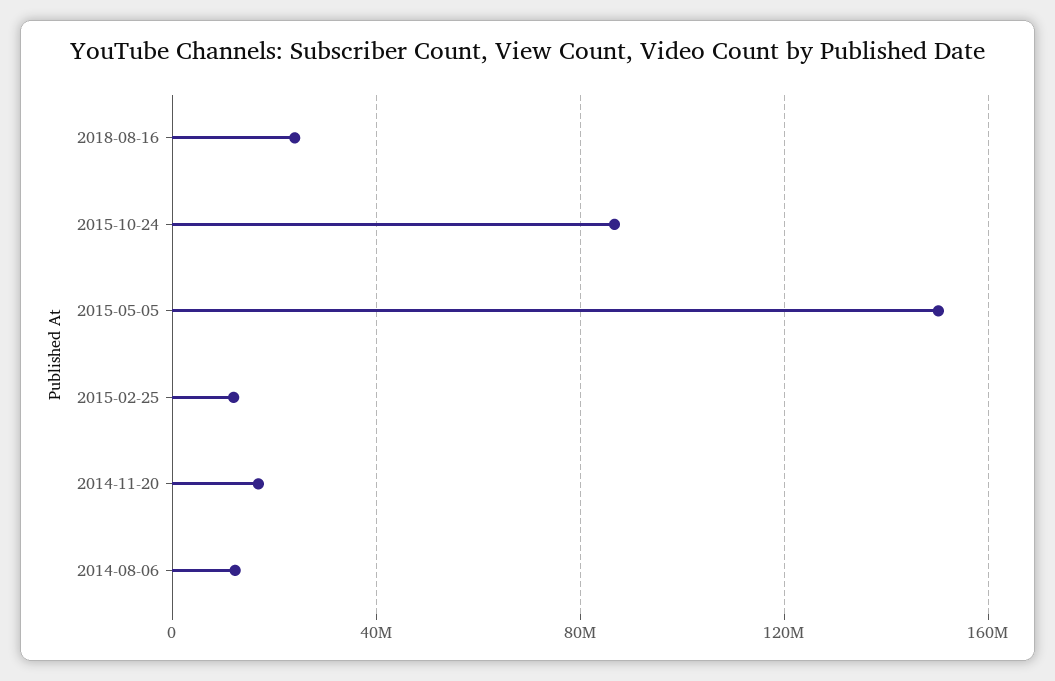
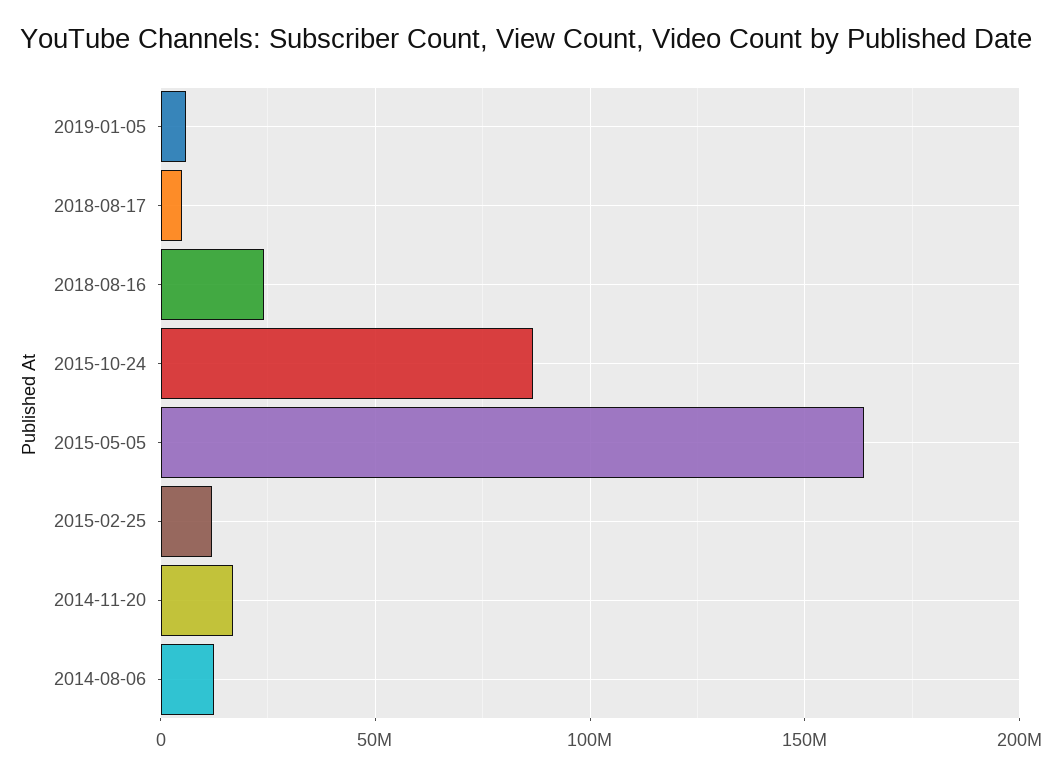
2015-05-05: 150000000 -> 165000000
2019-01-05: none -> 5000000
2018-08-17: none -> 5000000

